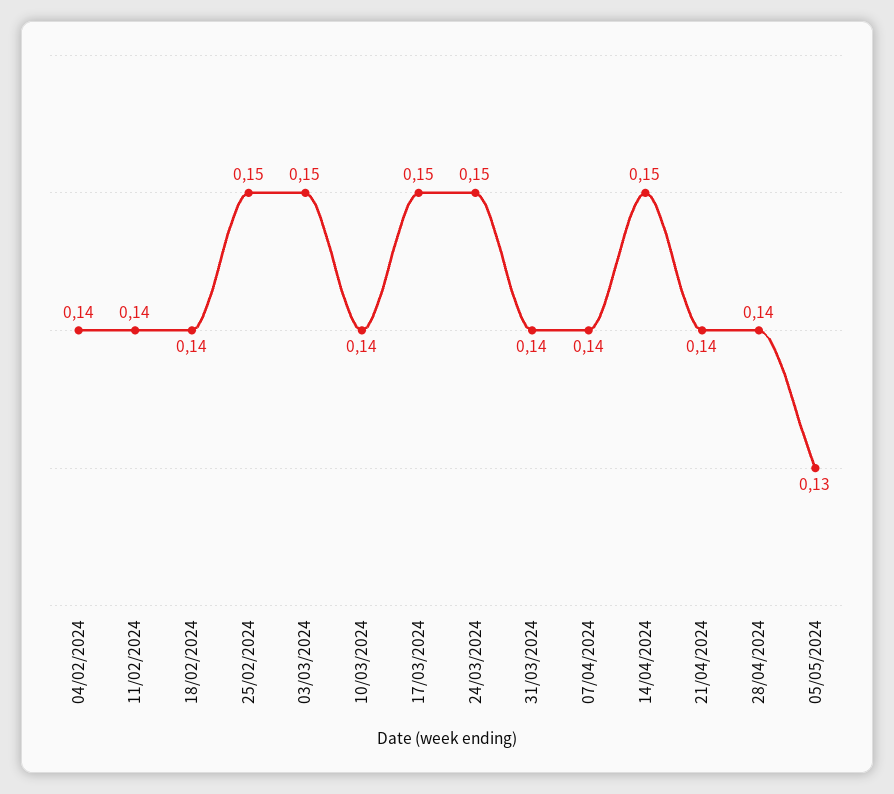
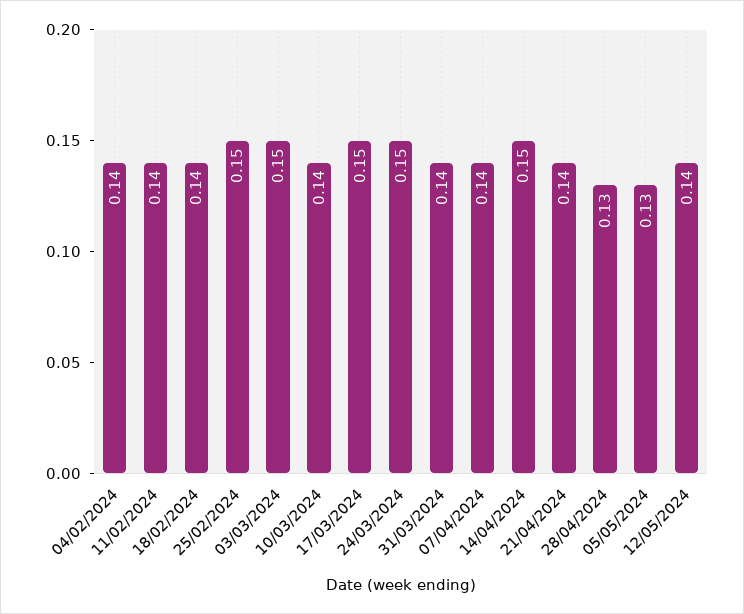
28/04/2024: 0.14 -> 0.13
12/05/2024: none -> 0.14

